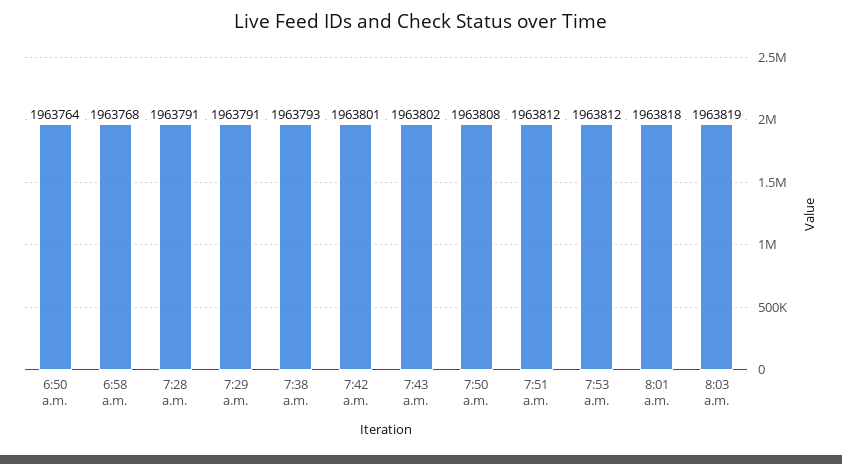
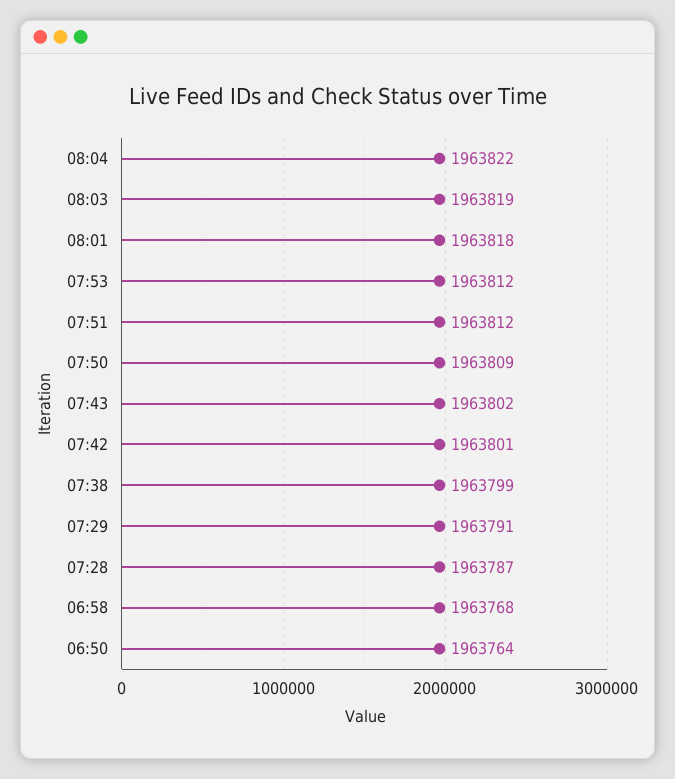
7:28 a.m.: 1963791 -> 1963787
7:38 a.m.: 1963793 -> 1963799
7:50 a.m.: 1963808 -> 1963809
08:04: none -> 1963822

